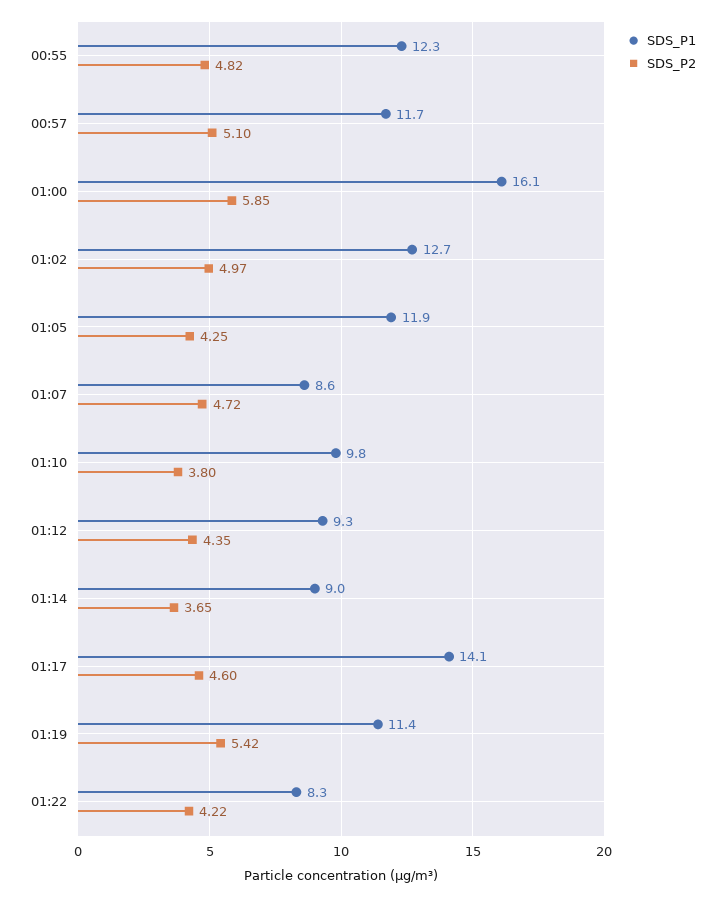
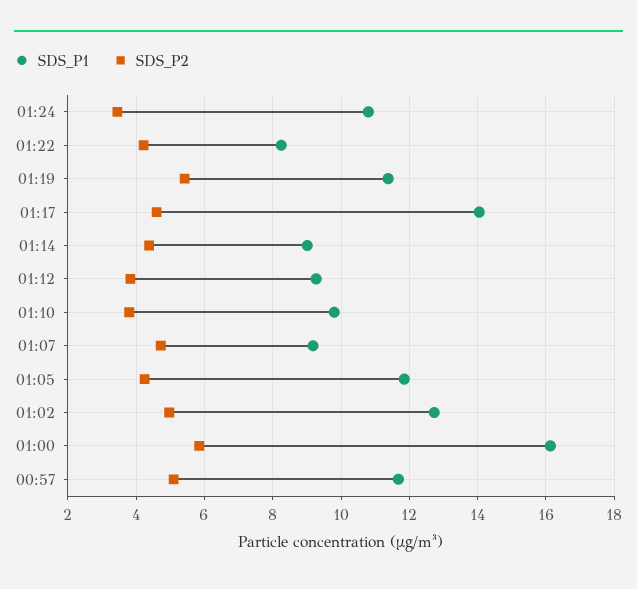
SDS_P1, 00:55: 12.3 -> none
SDS_P2, 00:55: 4.82 -> none
SDS_P1, 01:07: 8.6 -> 9.2
SDS_P2, 01:12: 4.35 -> 3.8
SDS_P2, 01:14: 3.65 -> 4.4
SDS_P1, 01:24: none -> 10.8
SDS_P2, 01:24: none -> 3.4

